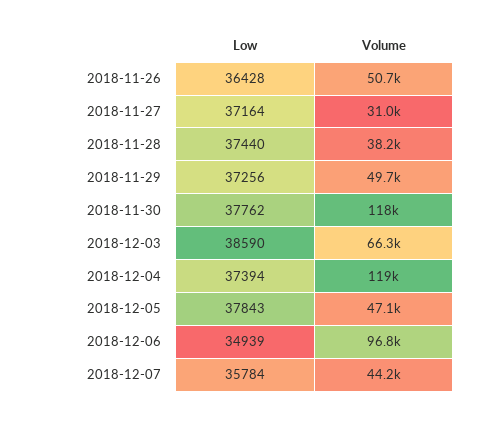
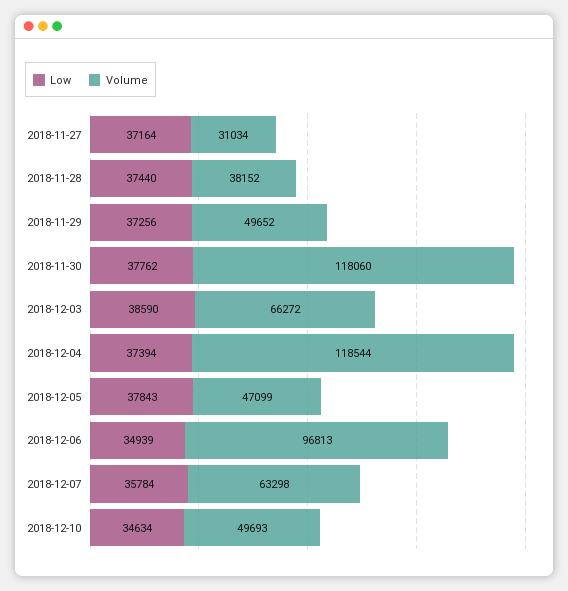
Low, 2018-11-26: 36428 -> none
Volume, 2018-11-26: 50700 -> none
Volume, 2018-12-07: 44200 -> 63298
Low, 2018-12-10: none -> 34634
Volume, 2018-12-10: none -> 49693

